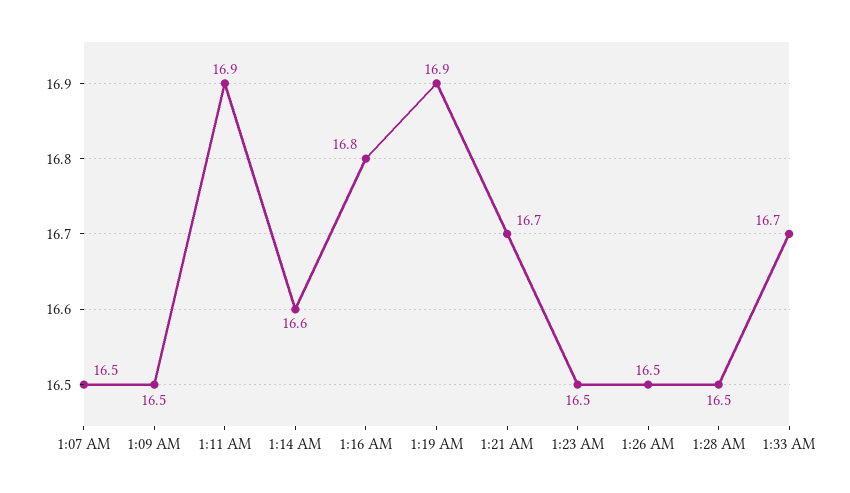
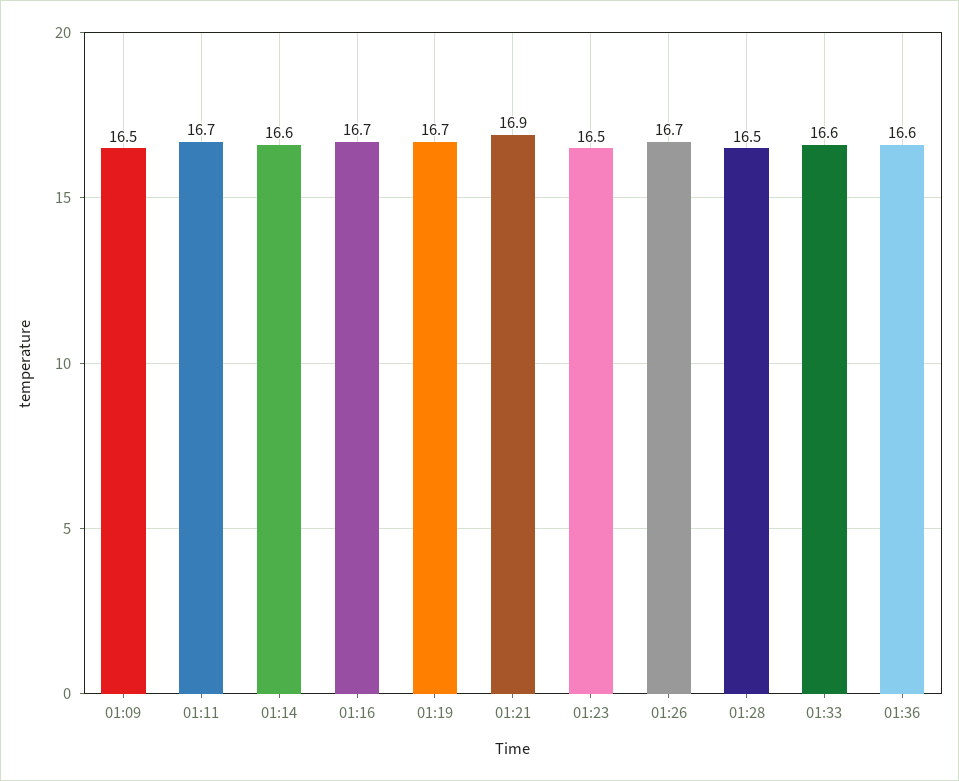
1:07 AM: 16.5 -> none
1:11 AM: 16.9 -> 16.7
1:16 AM: 16.8 -> 16.7
1:19 AM: 16.9 -> 16.7
1:21 AM: 16.7 -> 16.9
1:26 AM: 16.5 -> 16.7
1:33 AM: 16.7 -> 16.6
01:36: none -> 16.6

